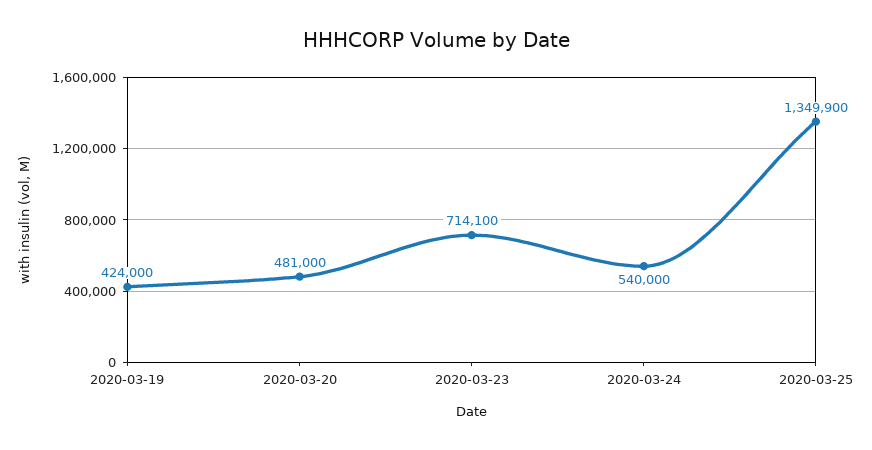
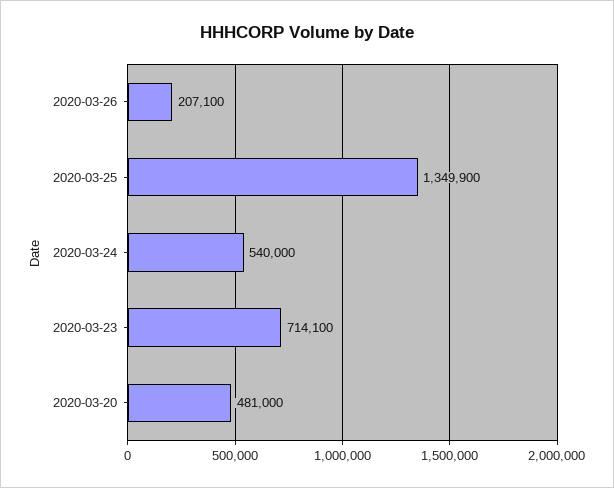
2020-03-19: 424000 -> none
2020-03-26: none -> 207100

